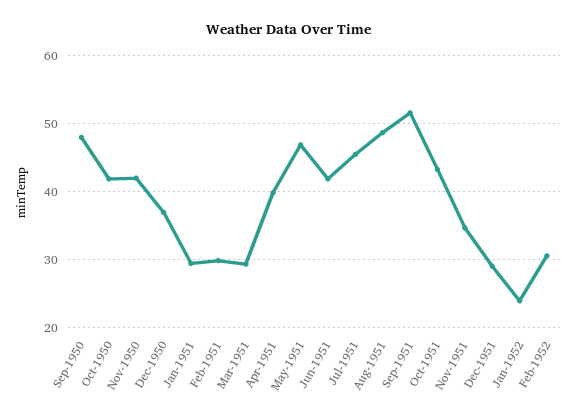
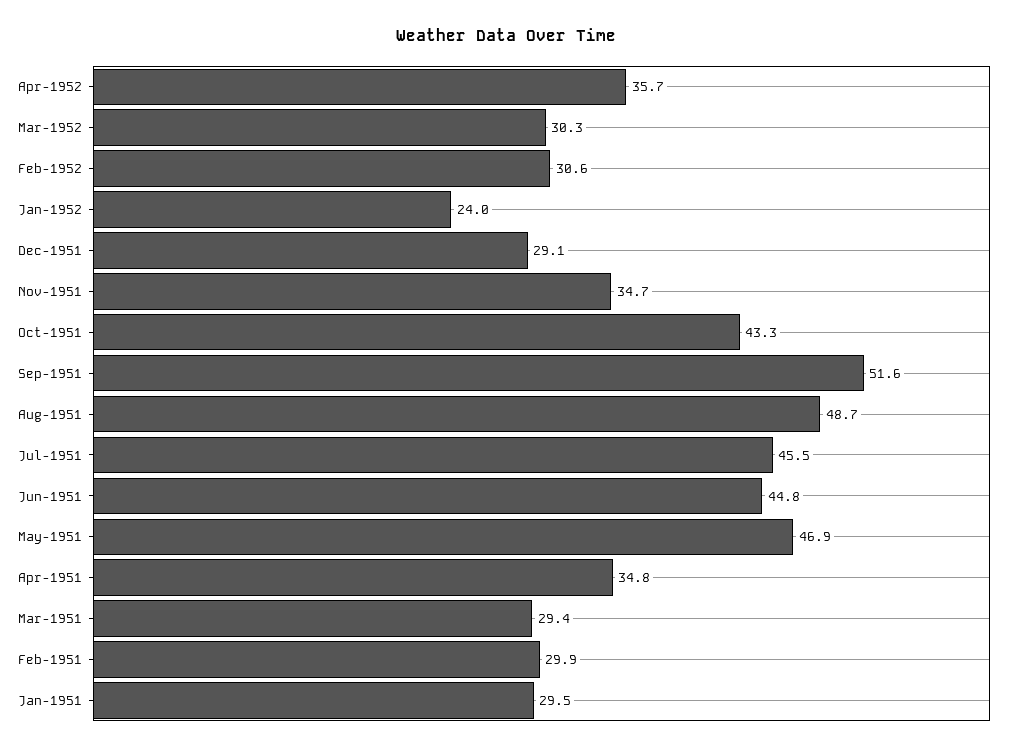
Sep-1950: 48 -> none
Oct-1950: 42 -> none
Nov-1950: 42 -> none
Dec-1950: 37 -> none
Apr-1951: 40 -> 34.8
Jun-1951: 42 -> 44.8
Apr-1952: none -> 35.7
Mar-1952: none -> 30.3

